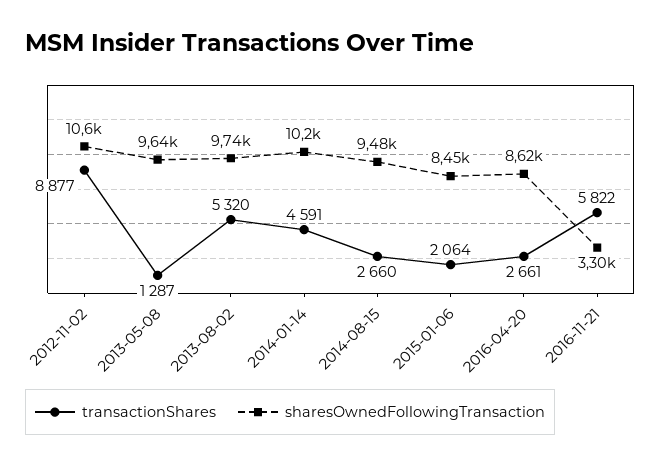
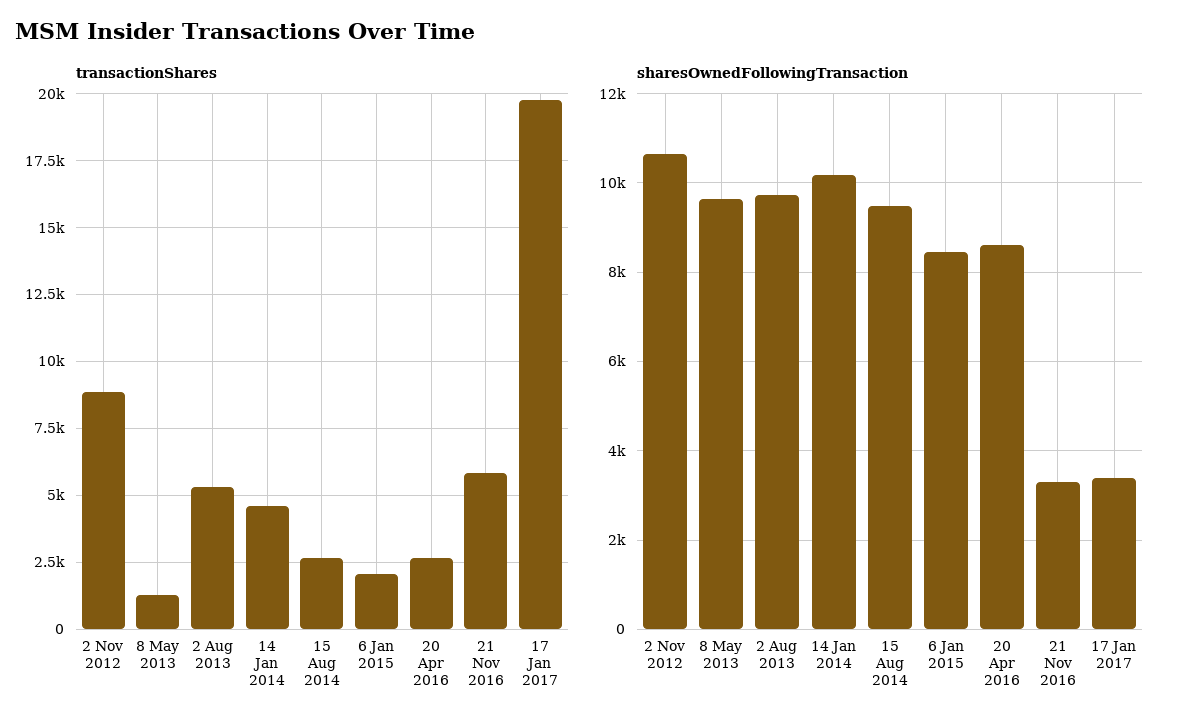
transactionShares, 17 Jan 2017: none -> 19750
sharesOwnedFollowingTransaction, 17 Jan 2017: none -> 3400

